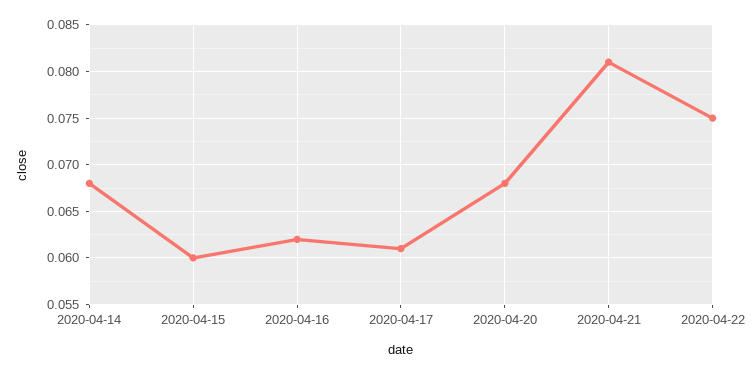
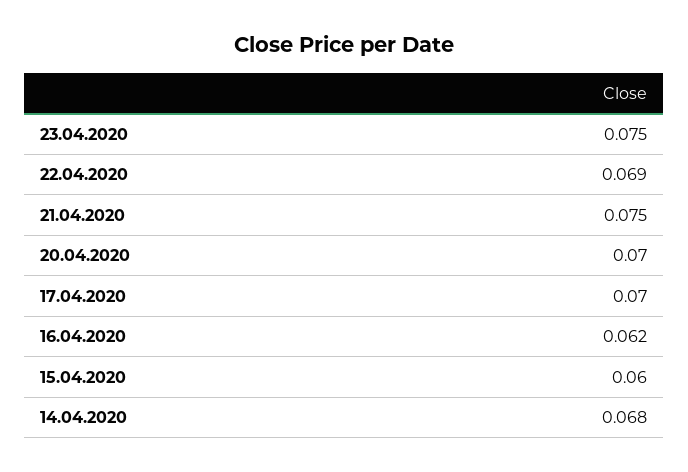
2020-04-17: 0.061 -> 0.07
2020-04-20: 0.068 -> 0.07
2020-04-21: 0.081 -> 0.075
2020-04-22: 0.075 -> 0.069
23.04.2020: none -> 0.075

